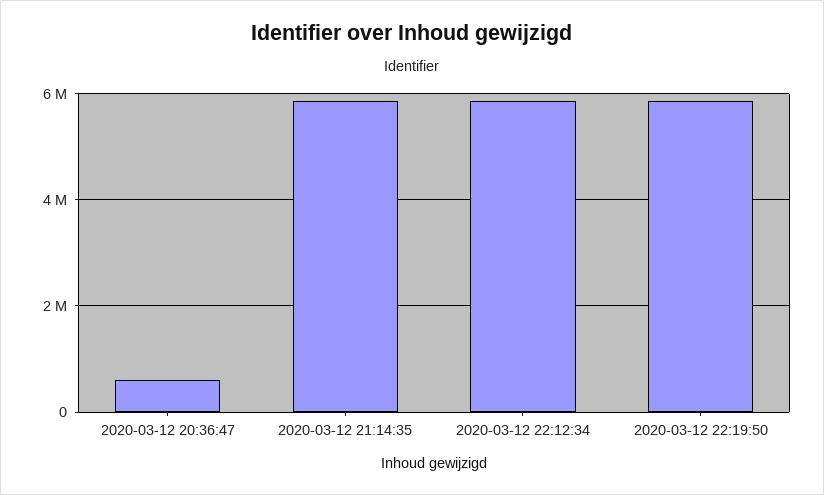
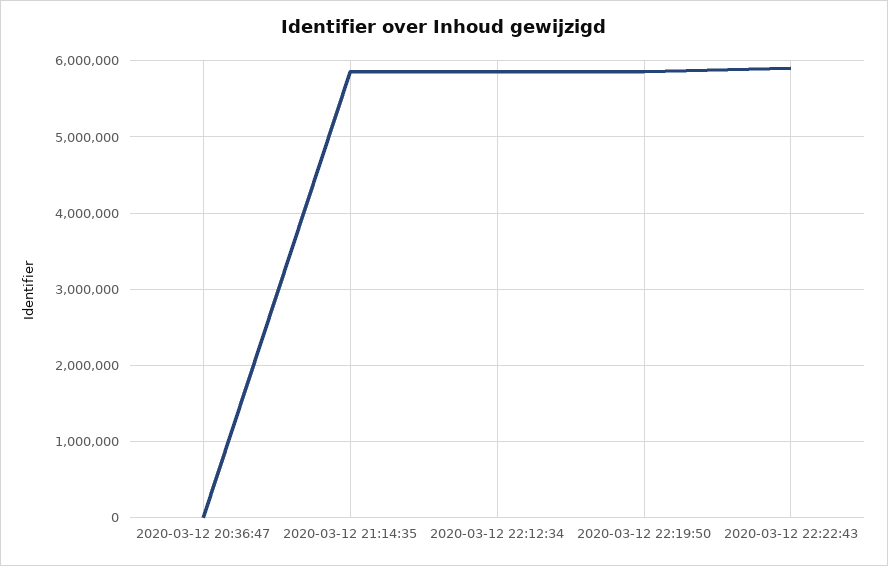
2020-03-12 20:36:47: 600000 -> 0
2020-03-12 22:22:43: none -> 5900000

